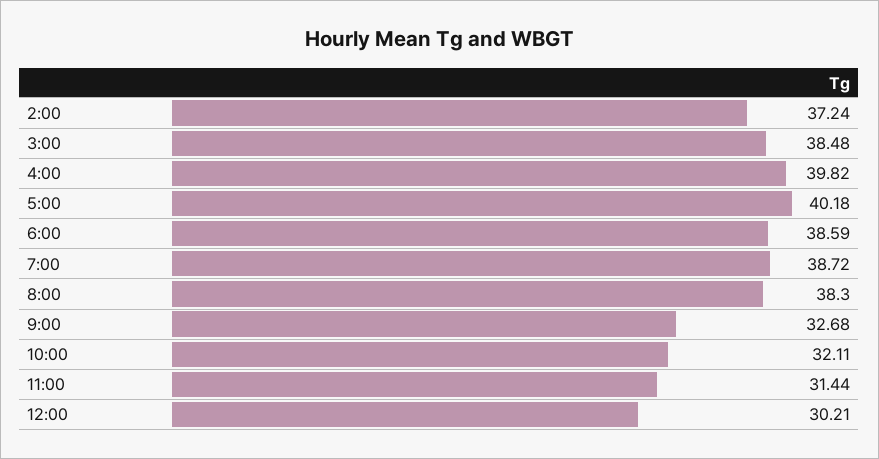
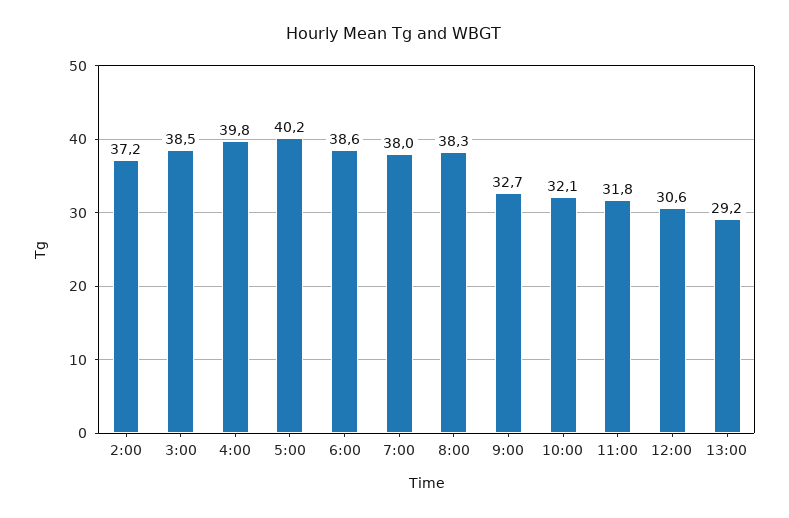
7:00: 38.72 -> 38
11:00: 31.44 -> 31.8
12:00: 30.21 -> 30.6
13:00: none -> 29.2

